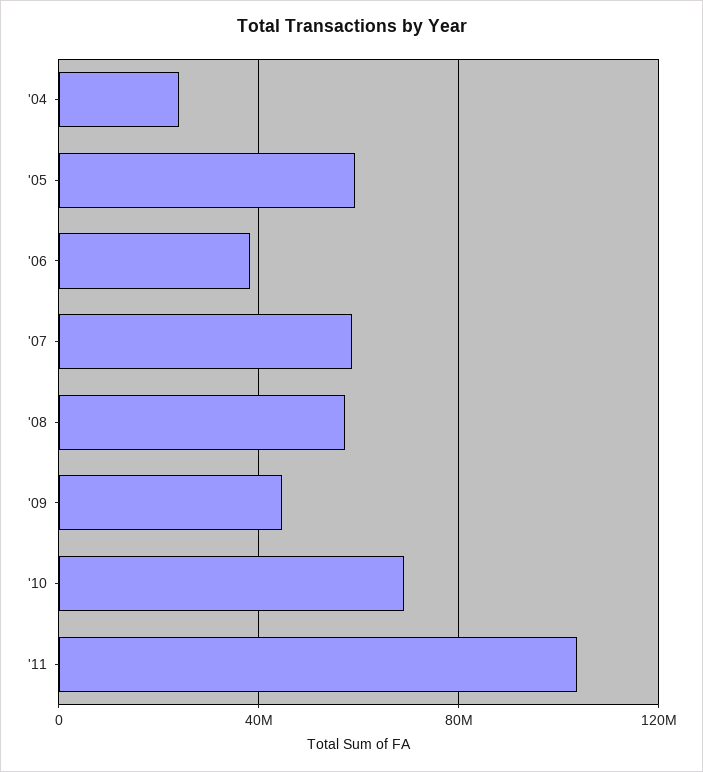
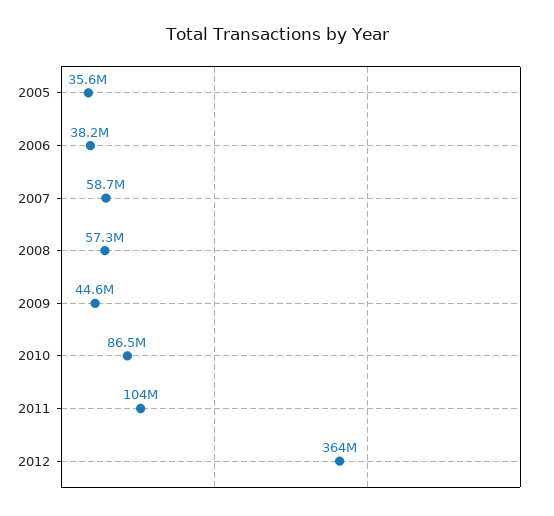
'04: 25000000 -> none
'05: 60000000 -> 35600000
'10: 70000000 -> 86500000
2012: none -> 364000000

